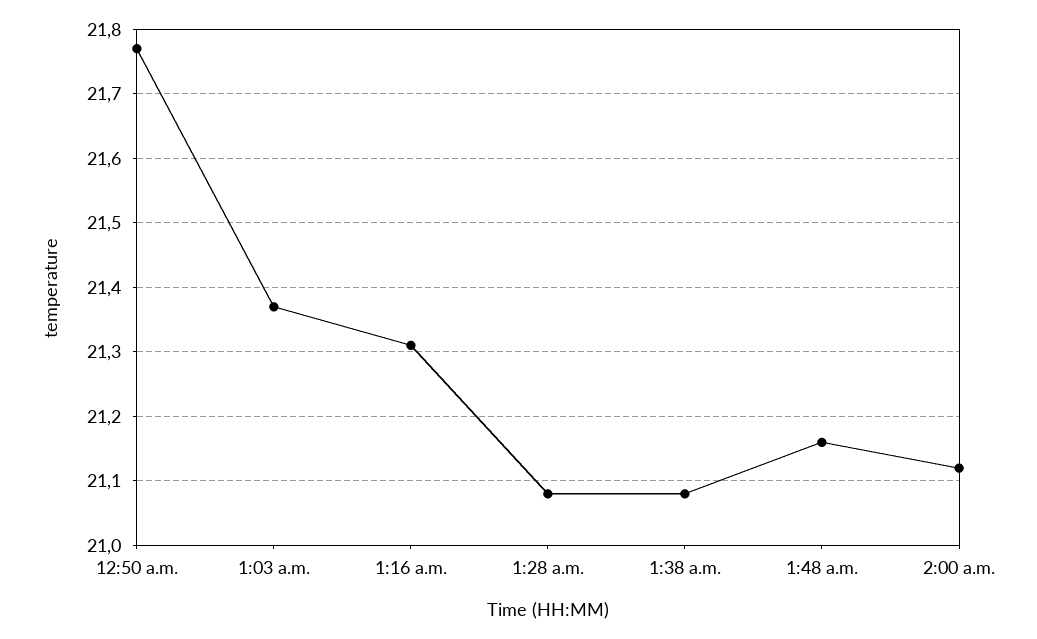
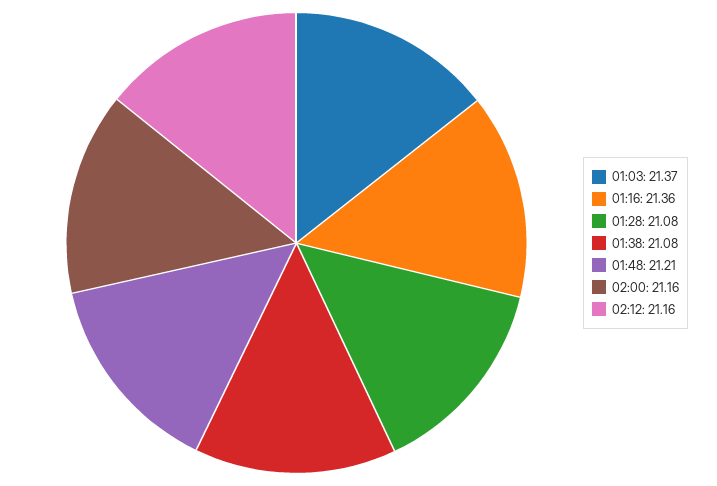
12:50 a.m.: 21.77 -> none
1:16 a.m.: 21.31 -> 21.36
1:48 a.m.: 21.16 -> 21.21
2:00 a.m.: 21.12 -> 21.16
02:12: none -> 21.16

